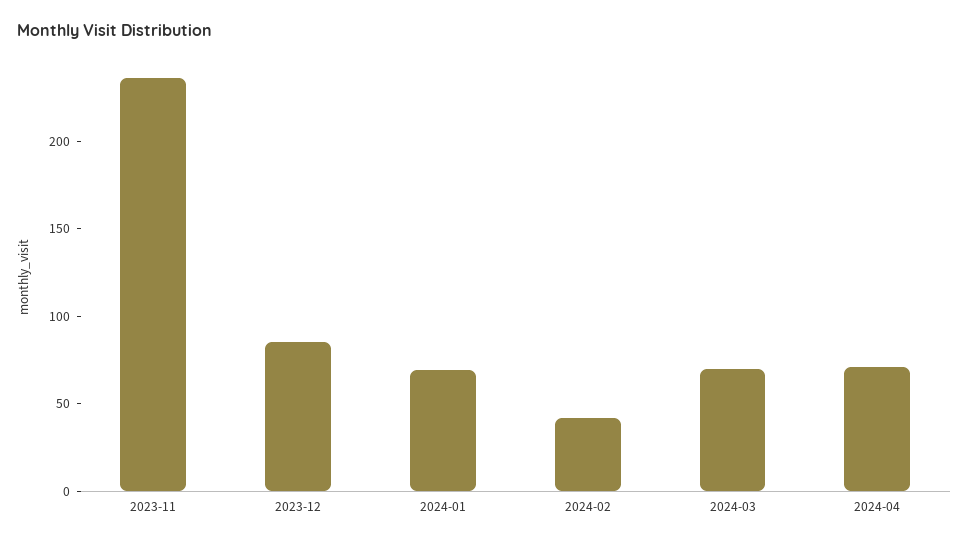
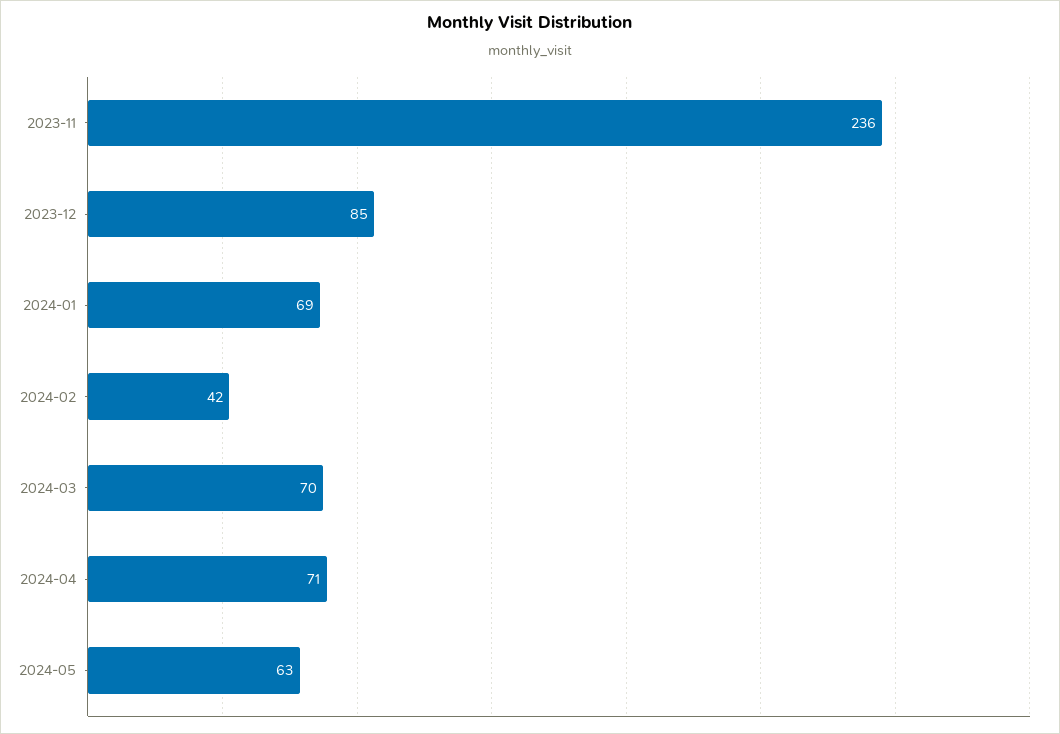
2024-05: none -> 63

